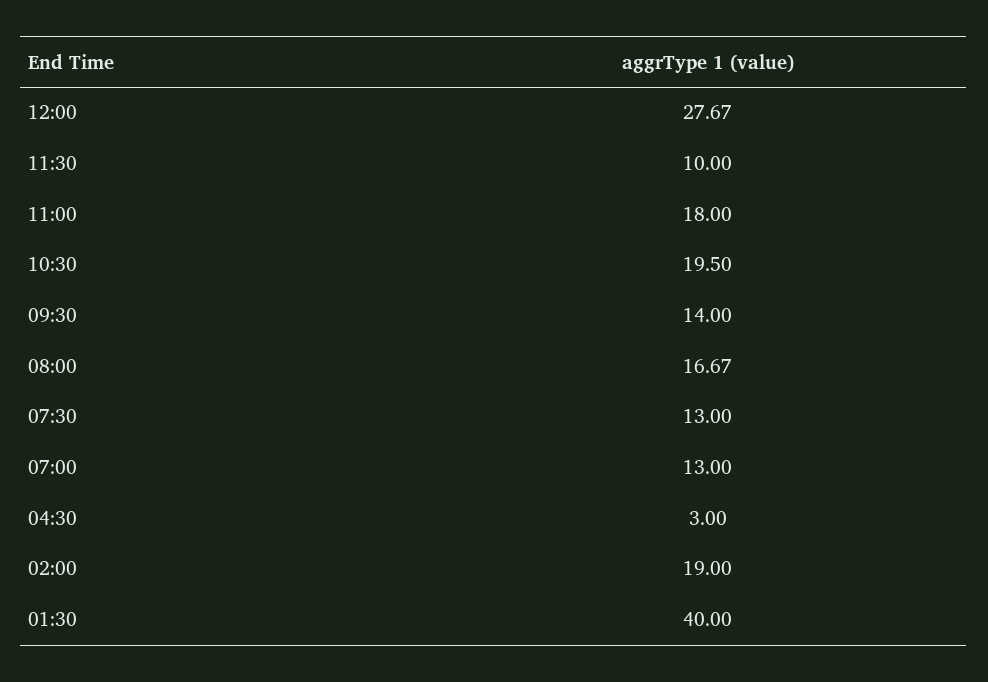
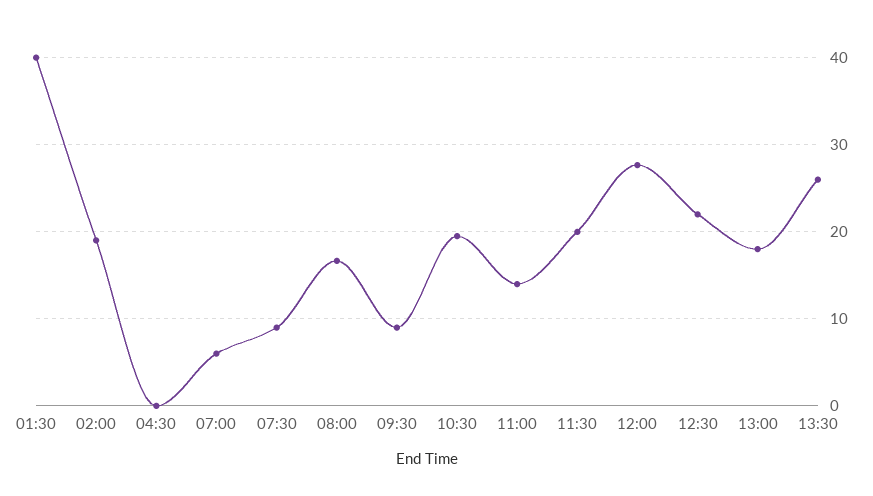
11:30: 10 -> 20
11:00: 18 -> 14
09:30: 14 -> 9
07:30: 13 -> 9
07:00: 13 -> 6
04:30: 3 -> 0
12:30: none -> 22
13:00: none -> 18
13:30: none -> 26

